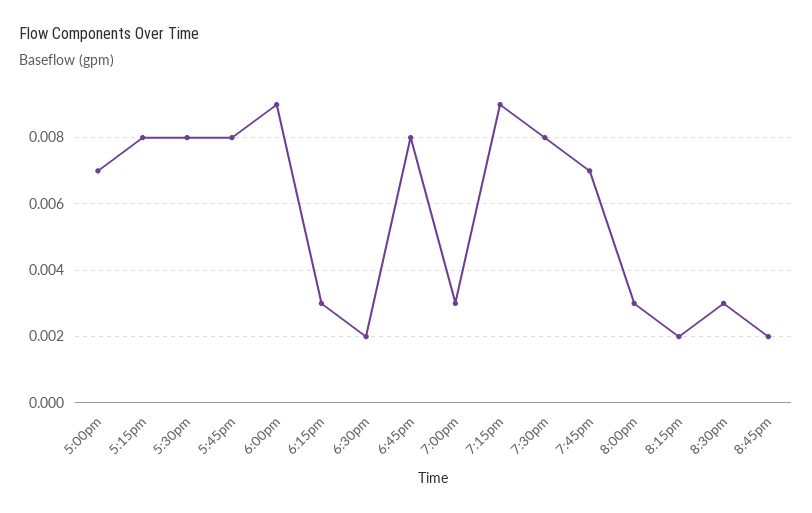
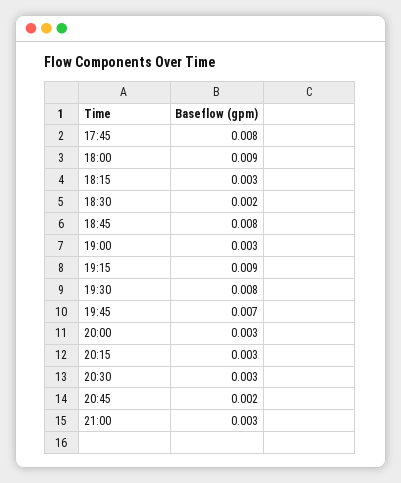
5:00pm: 0.007 -> none
5:15pm: 0.008 -> none
5:30pm: 0.008 -> none
8:15pm: 0.002 -> 0.003
21:00: none -> 0.003

